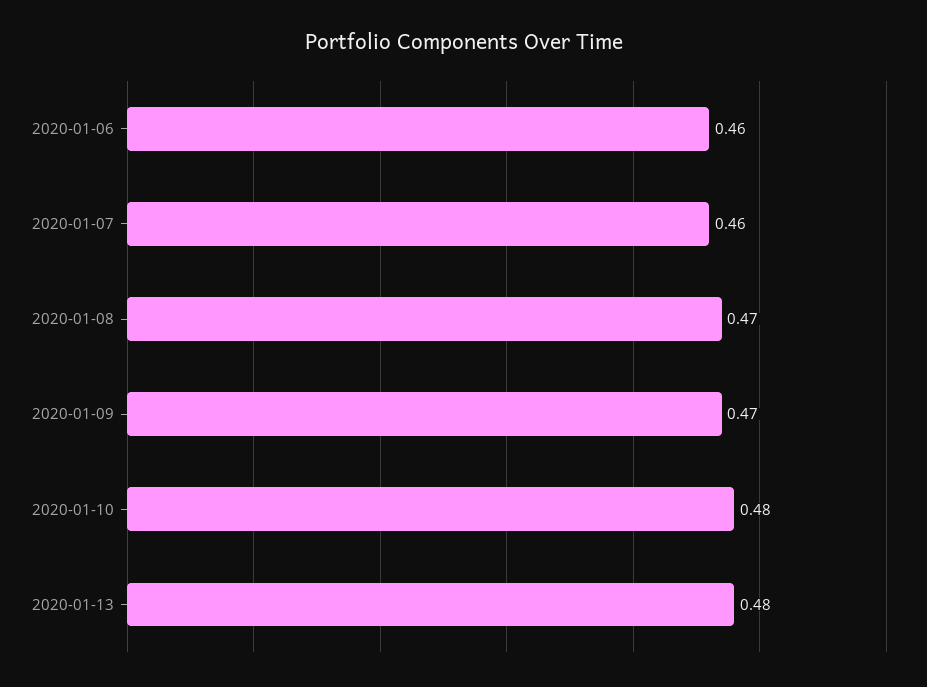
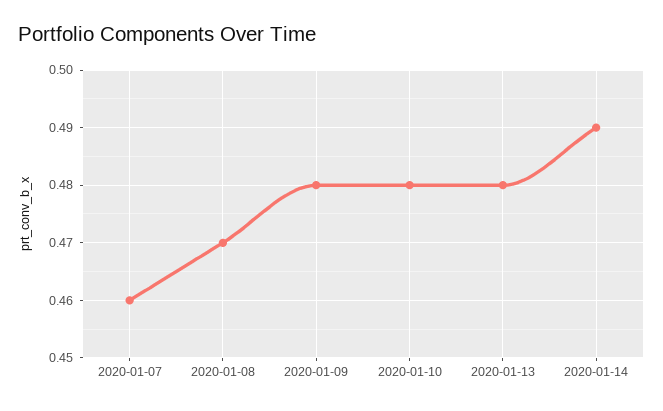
2020-01-06: 0.46 -> none
2020-01-09: 0.47 -> 0.48
2020-01-14: none -> 0.49

